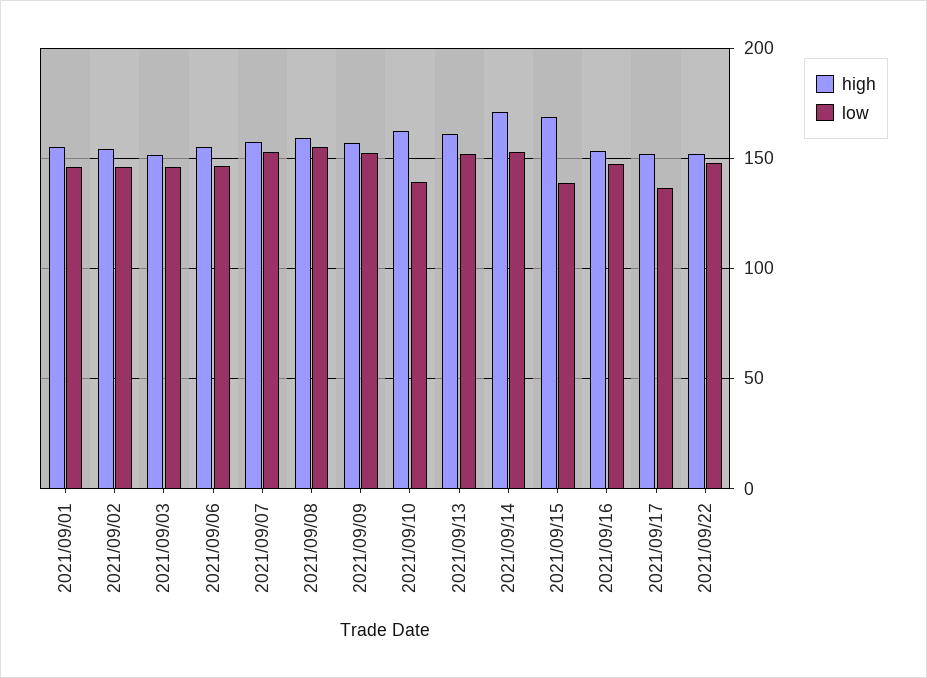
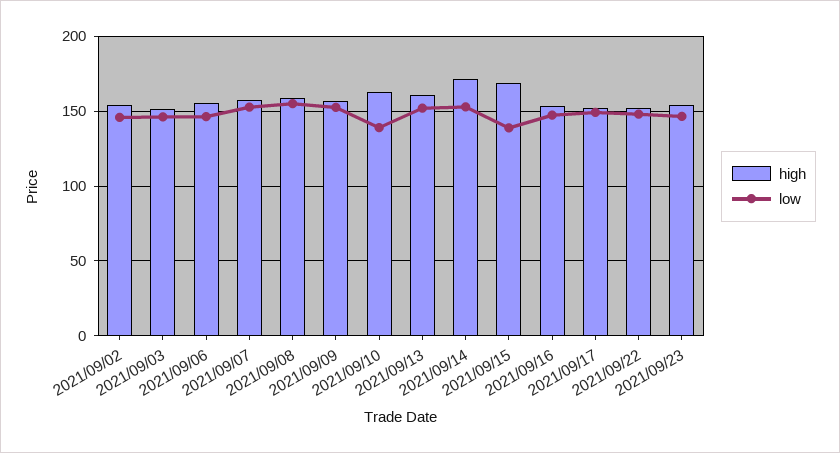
high, 2021/09/01: 155 -> none
low, 2021/09/01: 145 -> none
low, 2021/09/17: 135 -> 150
high, 2021/09/23: none -> 155
low, 2021/09/23: none -> 145

